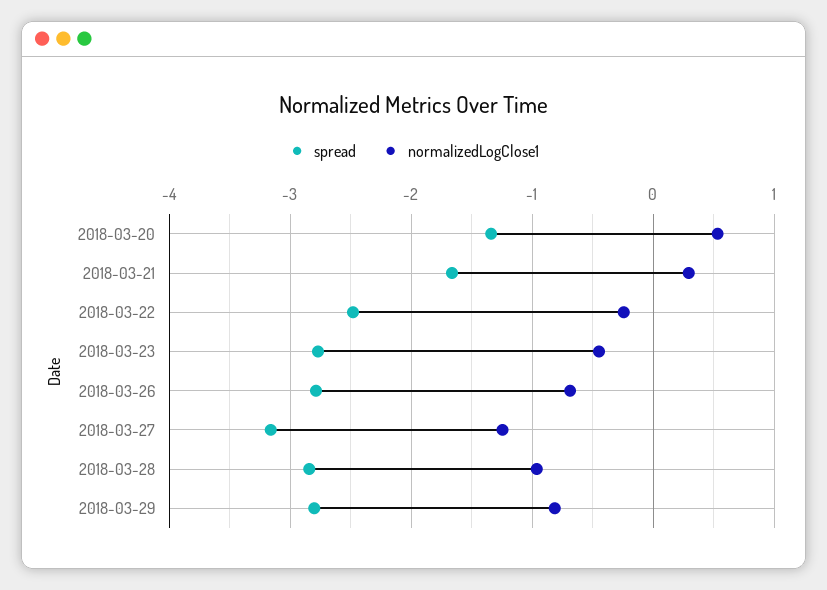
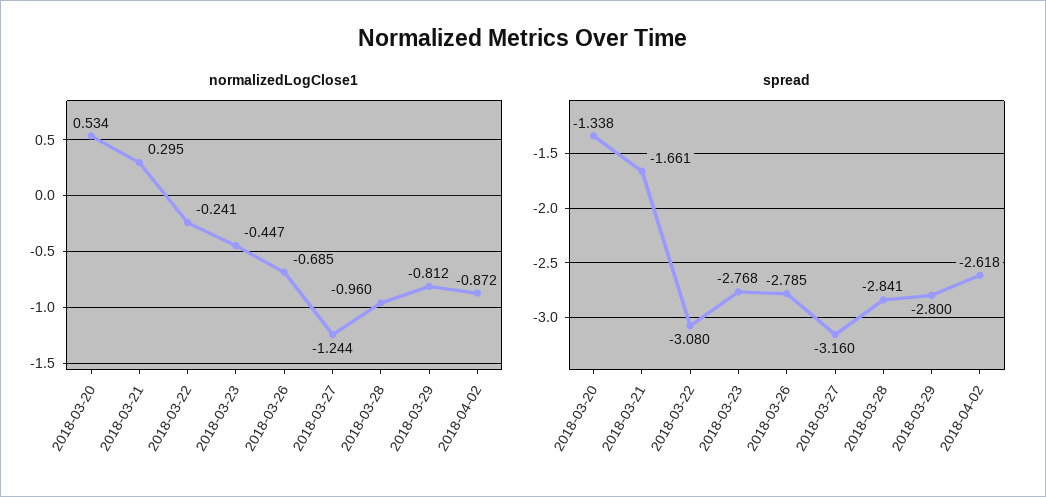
spread, 2018-03-22: -2.5 -> -3.08
normalizedLogClose1, 2018-04-02: none -> -0.872
spread, 2018-04-02: none -> -2.618

